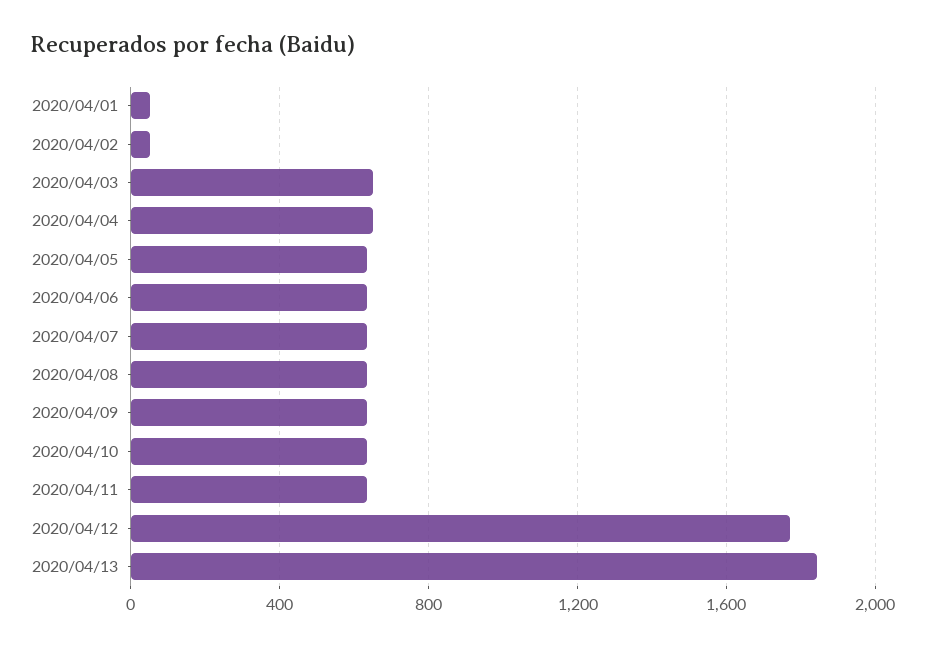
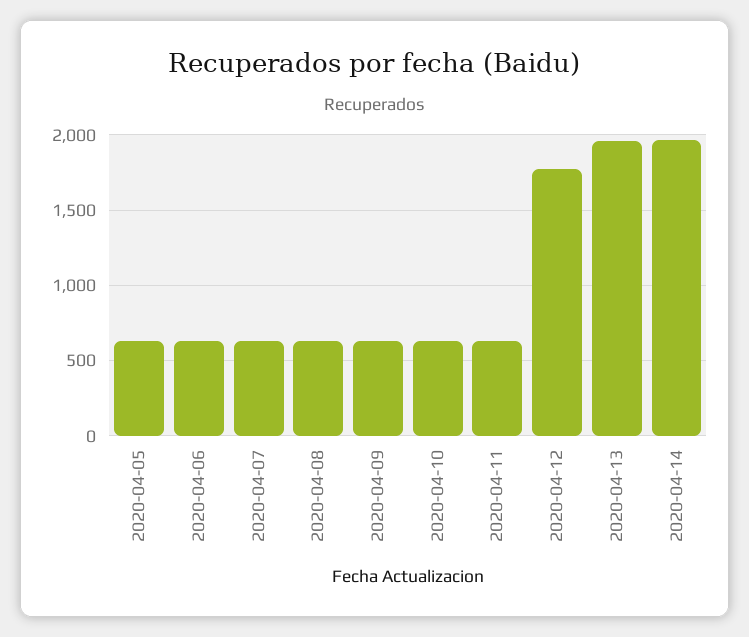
2020/04/01: 50 -> none
2020/04/02: 50 -> none
2020/04/03: 650 -> none
2020/04/04: 650 -> none
2020/04/13: 1850 -> 1950
2020-04-14: none -> 1950

